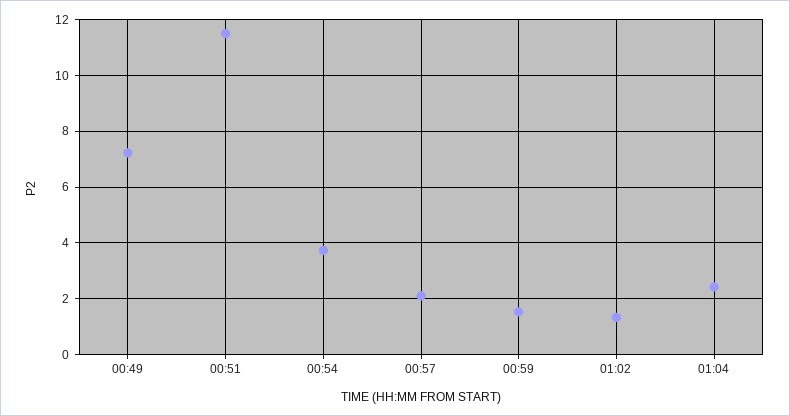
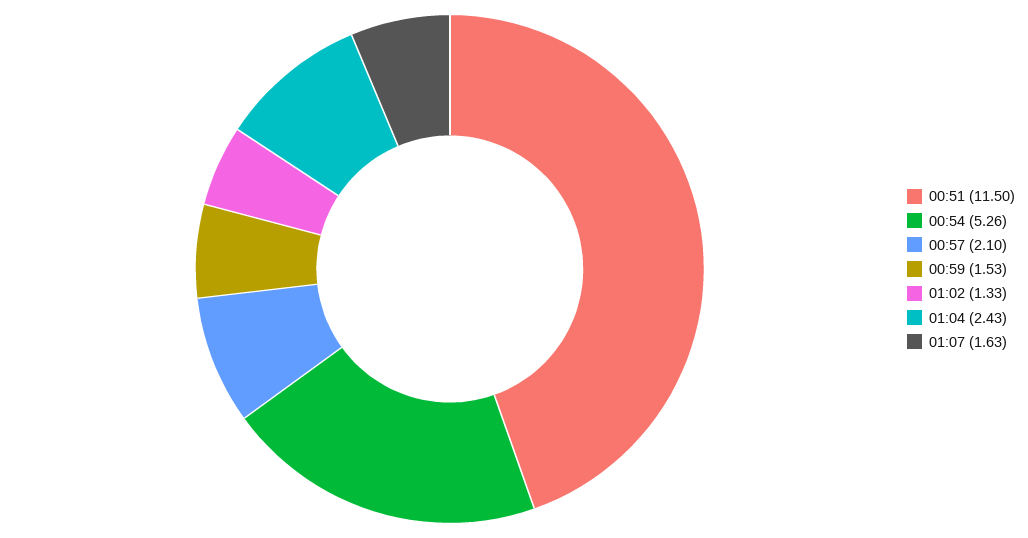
00:49: 7.25 -> none
00:54: 3.75 -> 5.26
01:07: none -> 1.63

